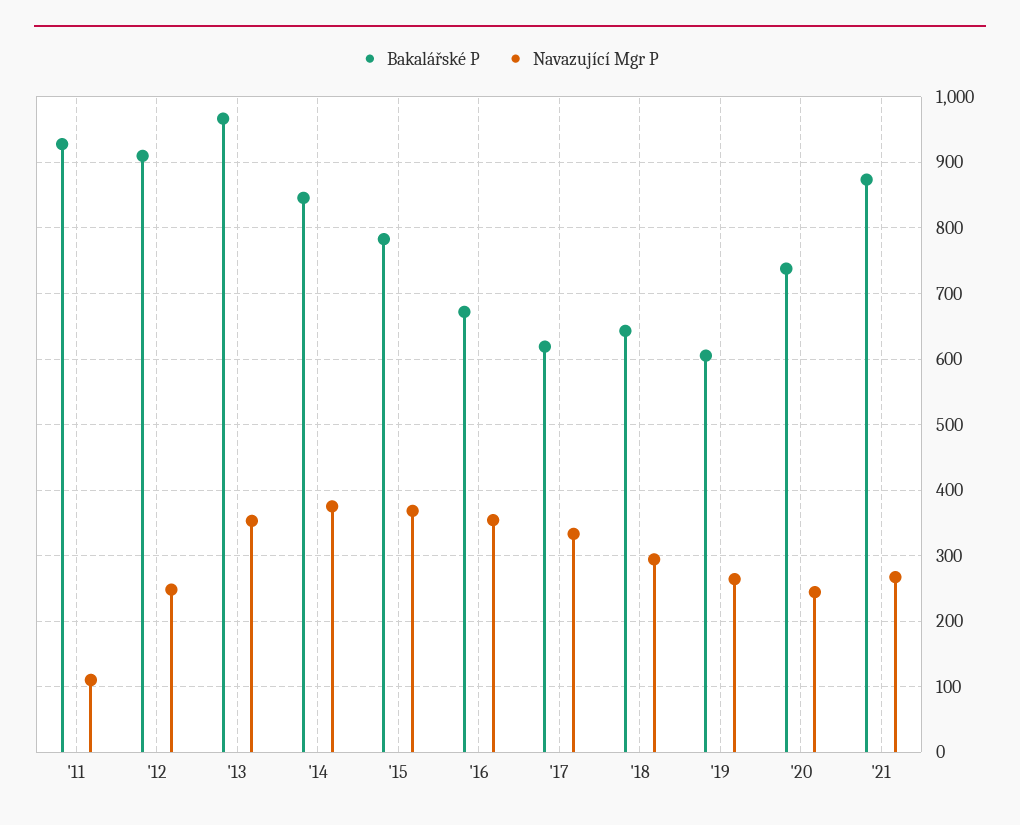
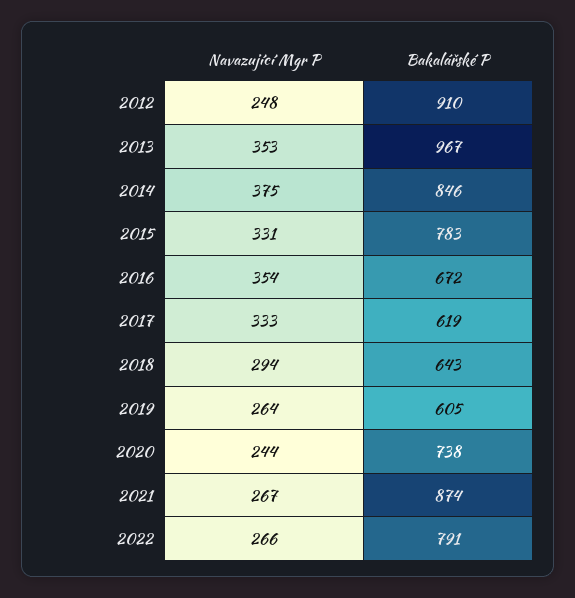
Bakalářské P, '11: 930 -> none
Navazující Mgr P, '11: 110 -> none
Navazující Mgr P, '15: 370 -> 331
Navazující Mgr P, 2022: none -> 266
Bakalářské P, 2022: none -> 791

